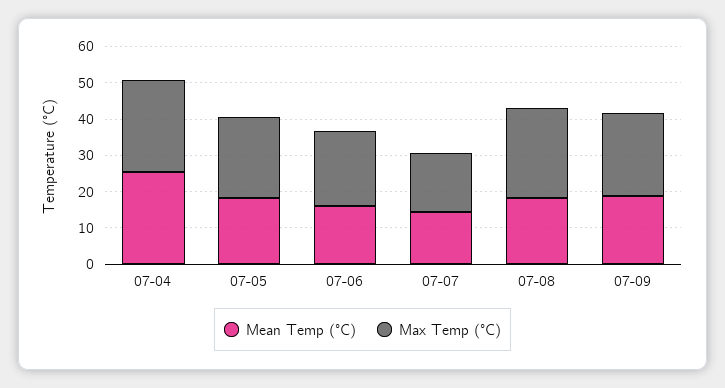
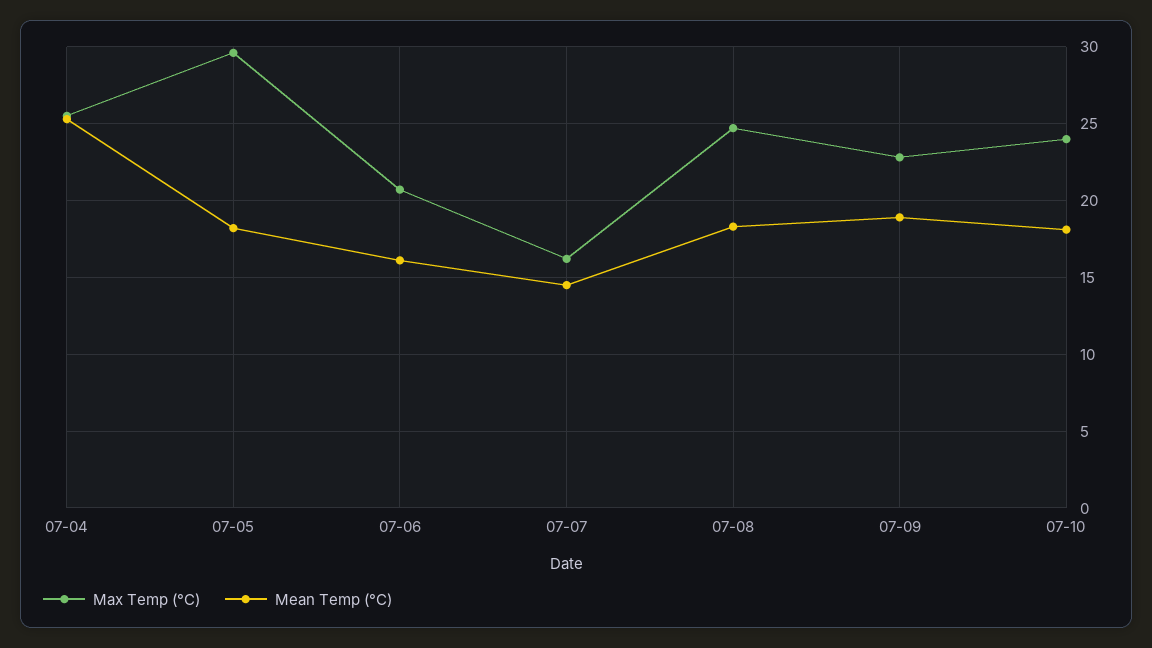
Max Temp (°C), 07-05: 22.5 -> 29.5
Max Temp (°C), 07-10: none -> 24
Mean Temp (°C), 07-10: none -> 18

